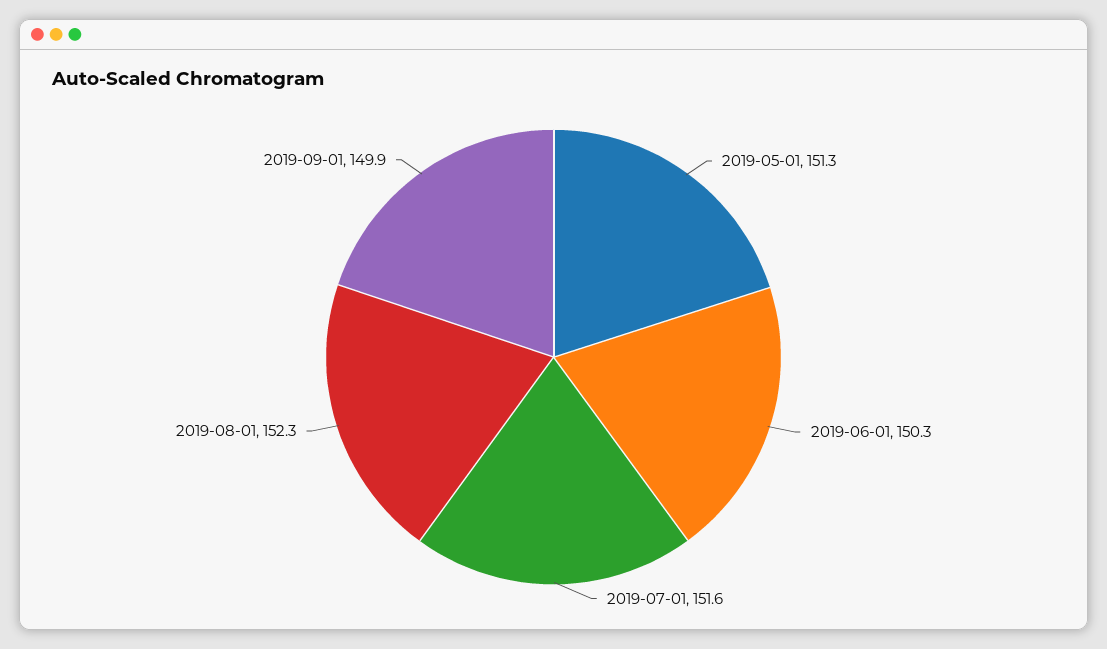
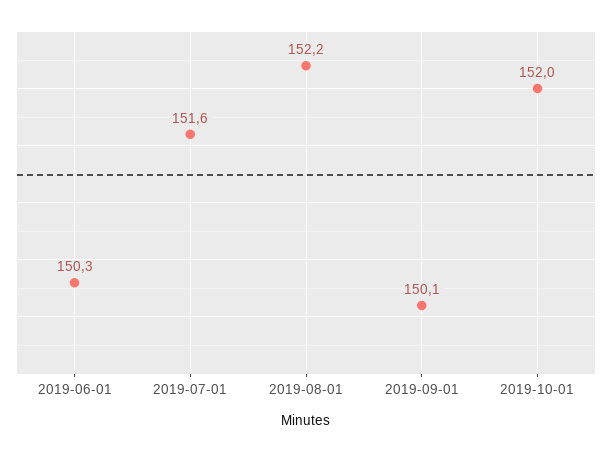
2019-05-01: 151.3 -> none
2019-08-01: 152.3 -> 152.2
2019-09-01: 149.9 -> 150.1
2019-10-01: none -> 152

